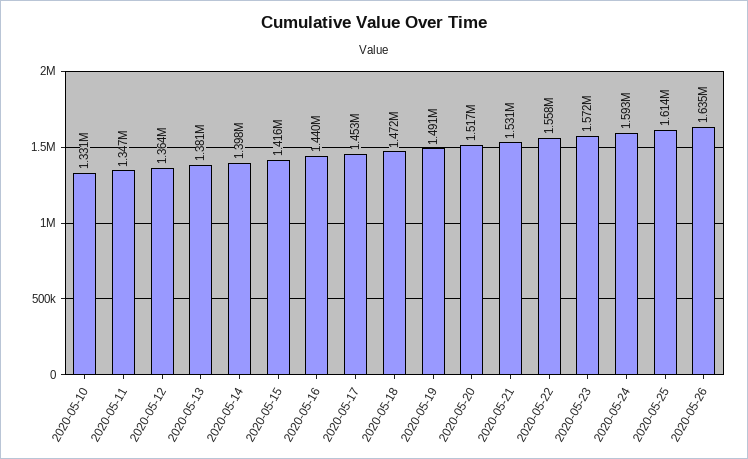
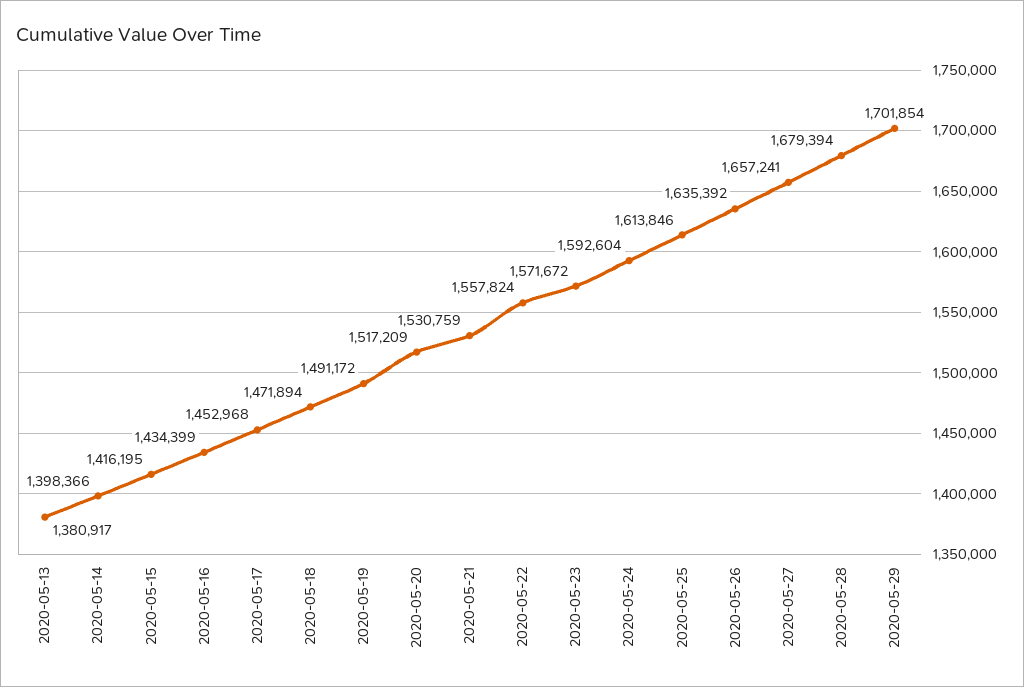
2020-05-10: 1331000 -> none
2020-05-11: 1347000 -> none
2020-05-12: 1364000 -> none
2020-05-16: 1440000 -> 1434399
2020-05-27: none -> 1657241
2020-05-28: none -> 1679394
2020-05-29: none -> 1701854

